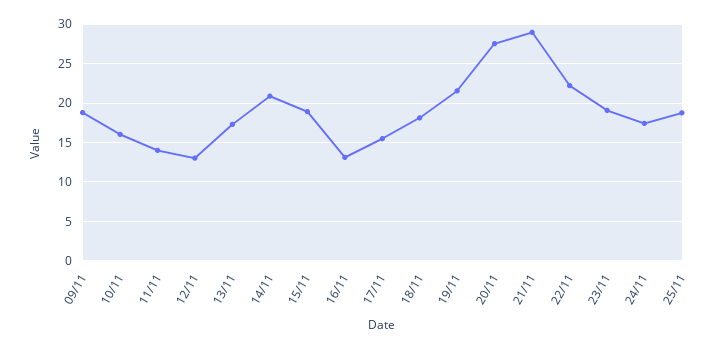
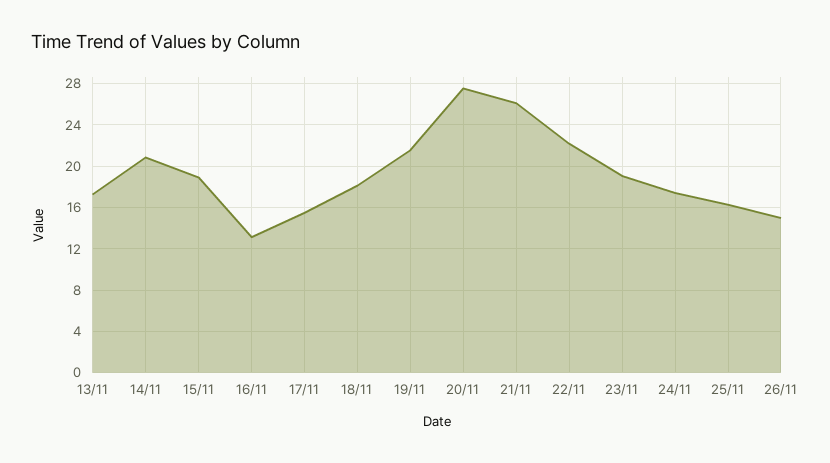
09/11: 19 -> none
10/11: 16 -> none
11/11: 14 -> none
12/11: 13 -> none
21/11: 29 -> 26
25/11: 19 -> 16
26/11: none -> 15

